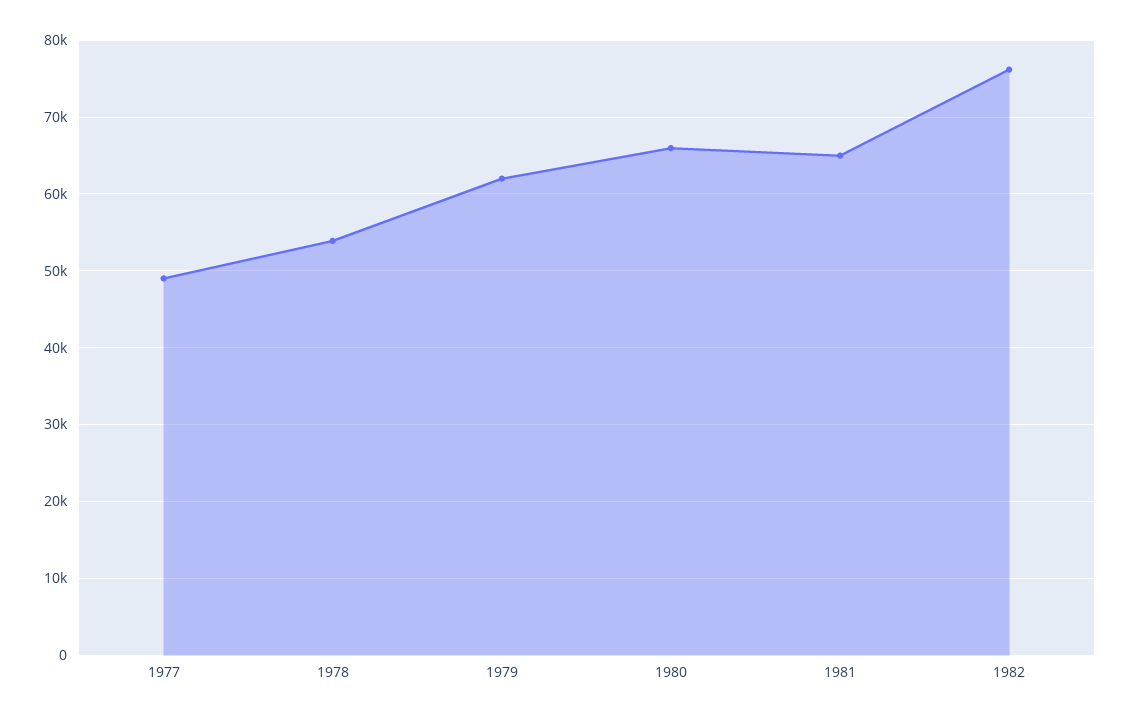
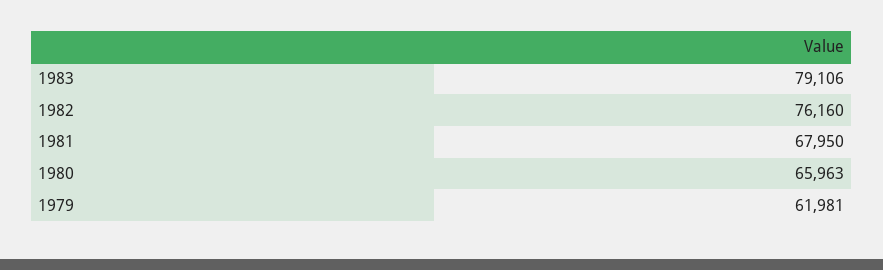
1977: 49000 -> none
1978: 54000 -> none
1981: 65000 -> 67950
1983: none -> 79106

